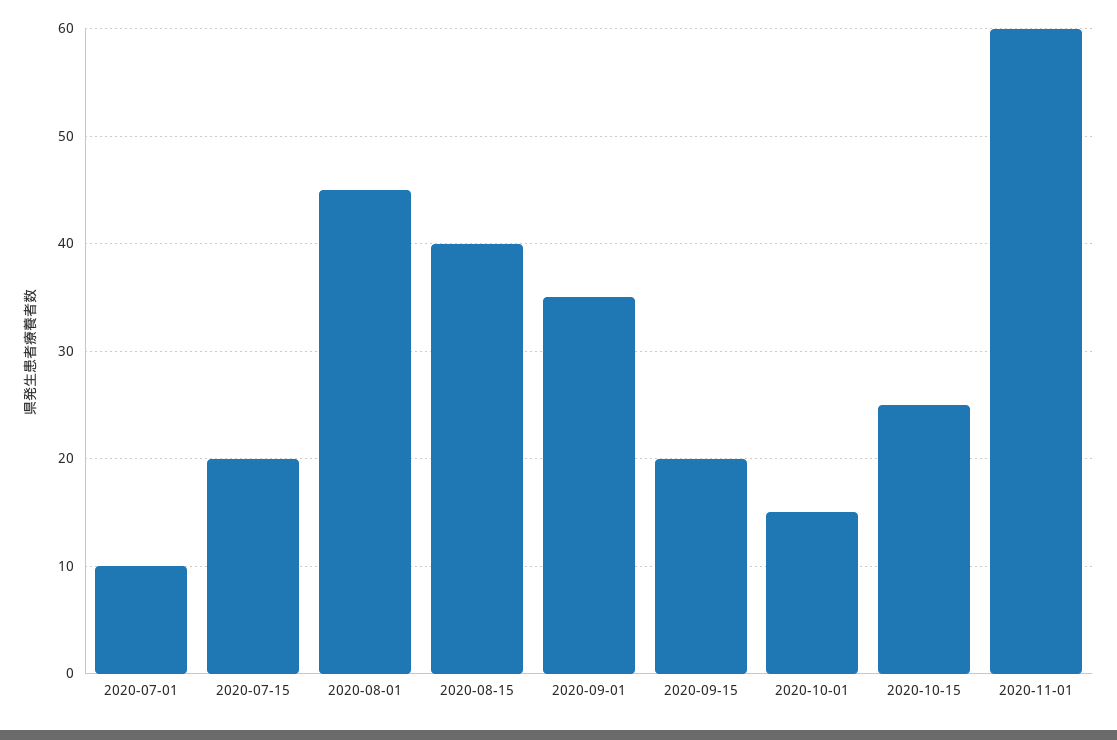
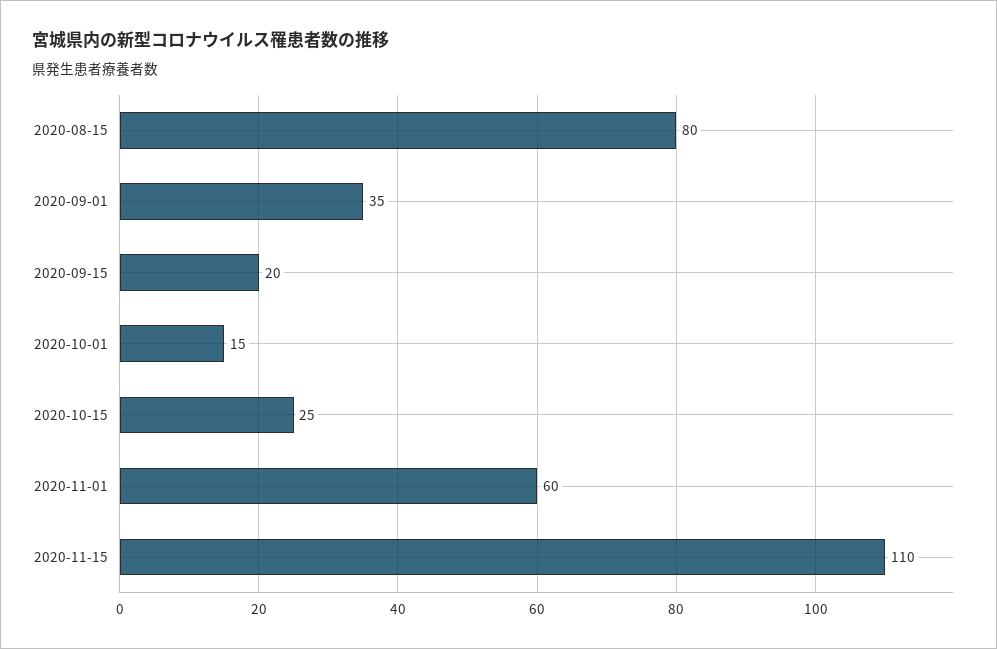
2020-07-01: 10 -> none
2020-07-15: 20 -> none
2020-08-01: 45 -> none
2020-08-15: 40 -> 80
2020-11-15: none -> 110

